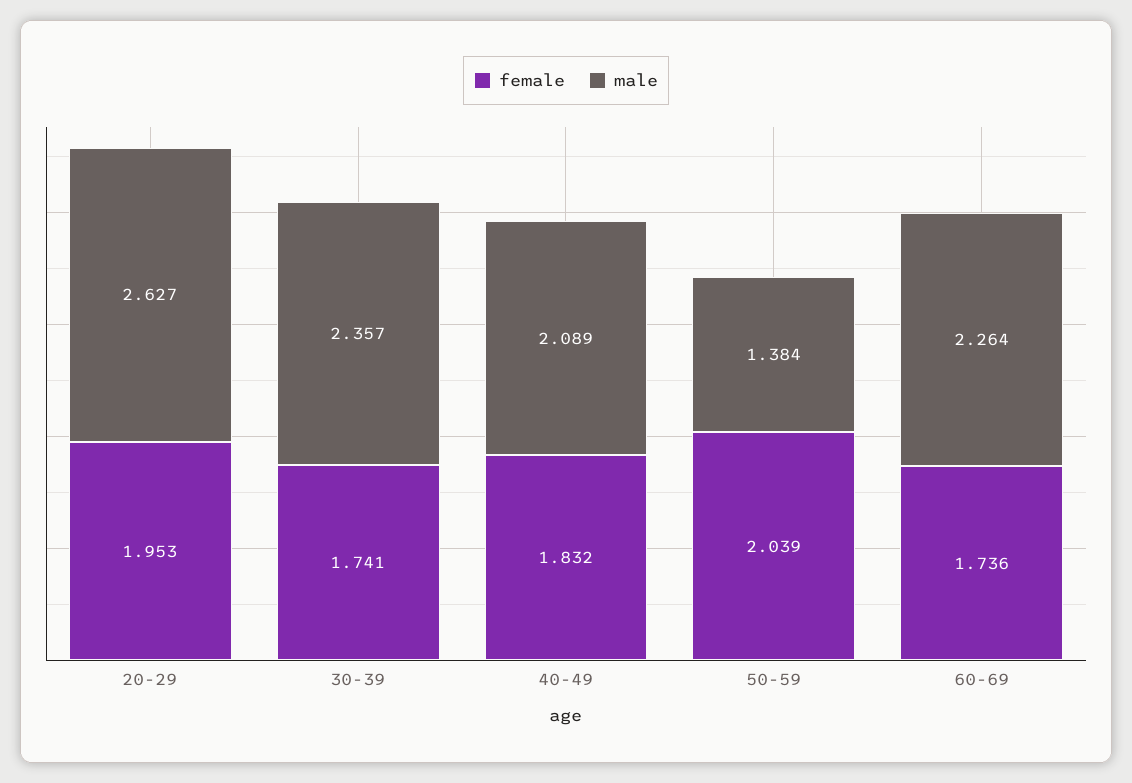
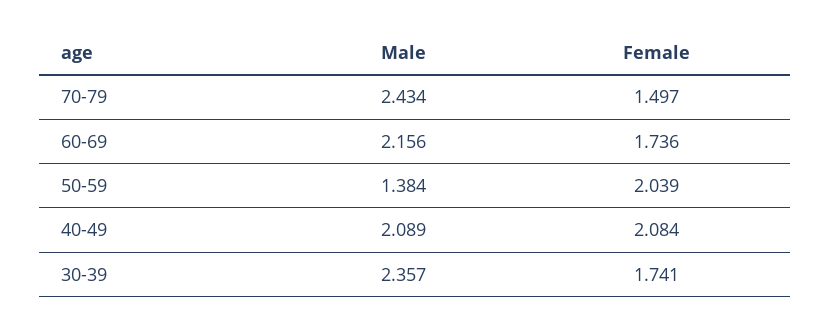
female, 20-29: 1.953 -> none
male, 20-29: 2.627 -> none
female, 40-49: 1.832 -> 2.084
male, 60-69: 2.264 -> 2.156
male, 70-79: none -> 2.434
female, 70-79: none -> 1.497

